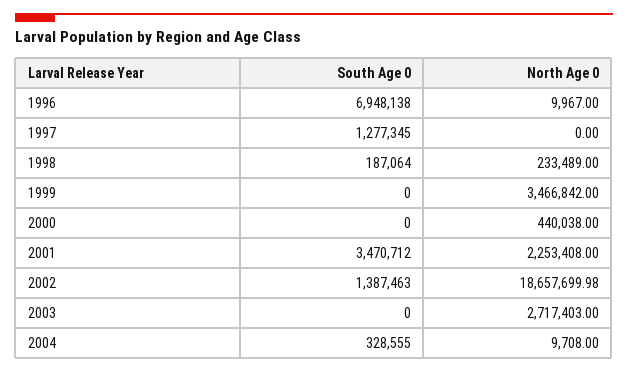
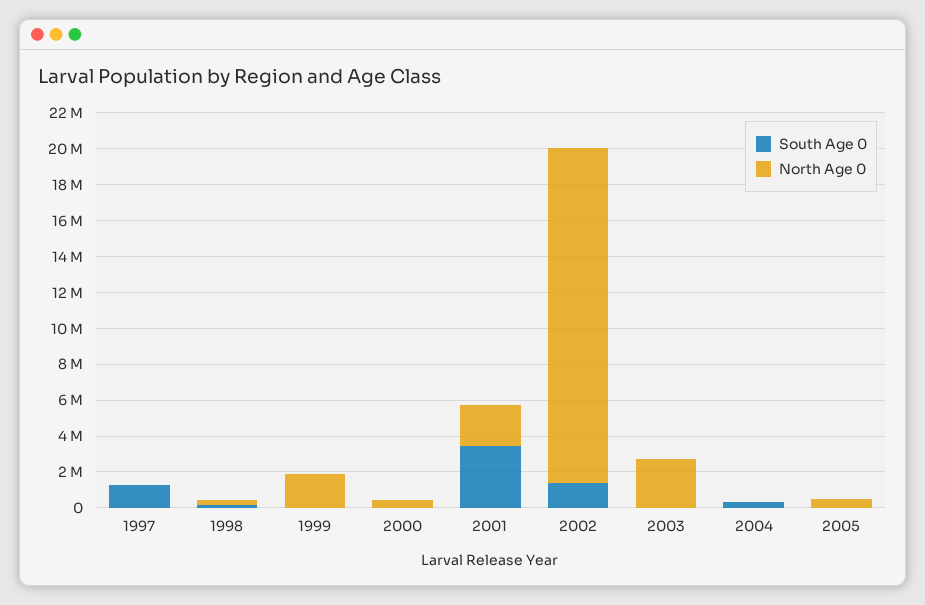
South Age 0, 1996: 6948138 -> none
North Age 0, 1996: 9967 -> none
North Age 0, 1999: 3466842 -> 2000000
South Age 0, 2005: none -> 0
North Age 0, 2005: none -> 500000

